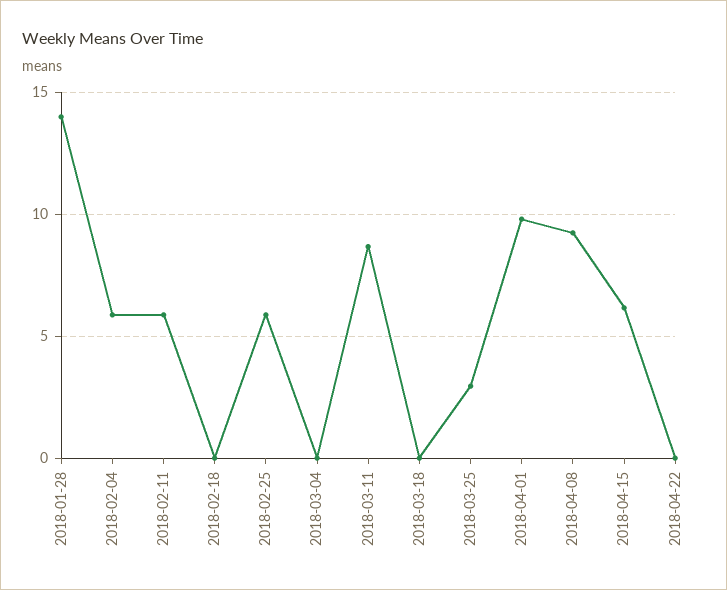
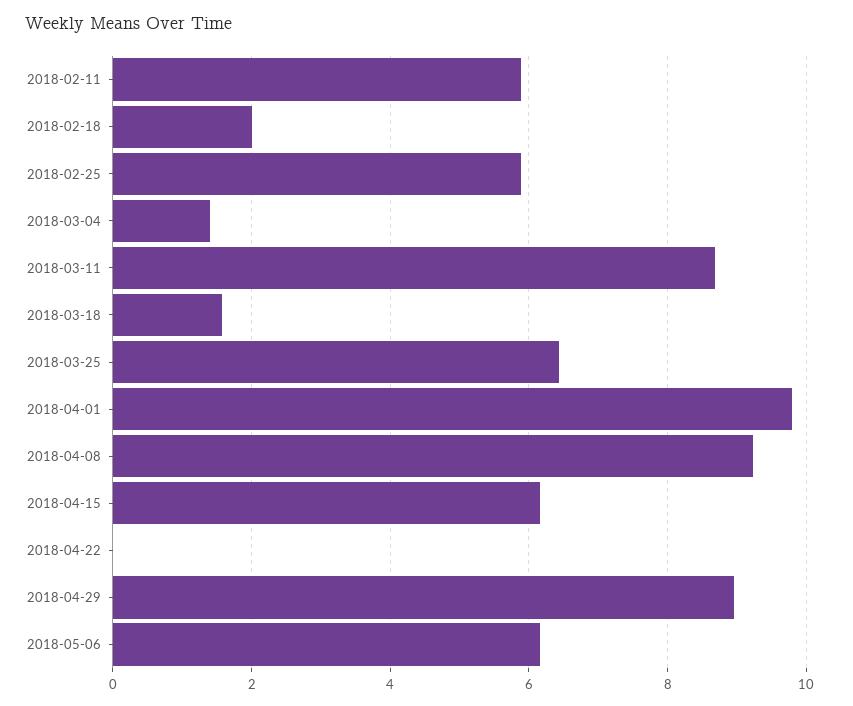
2018-01-28: 14 -> none
2018-02-04: 6 -> none
2018-02-18: 0 -> 2
2018-03-04: 0 -> 1.4
2018-03-18: 0 -> 1.6
2018-03-25: 3 -> 6.4
2018-04-29: none -> 9
2018-05-06: none -> 6.2

